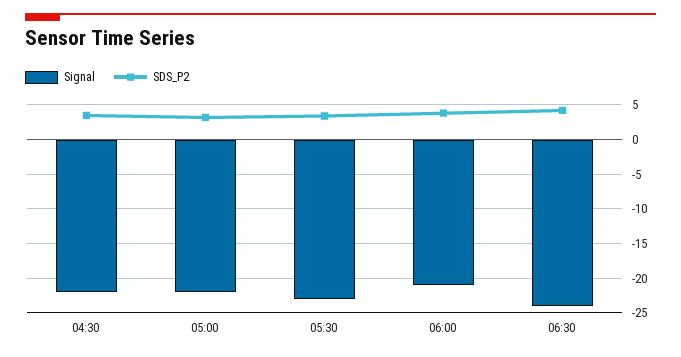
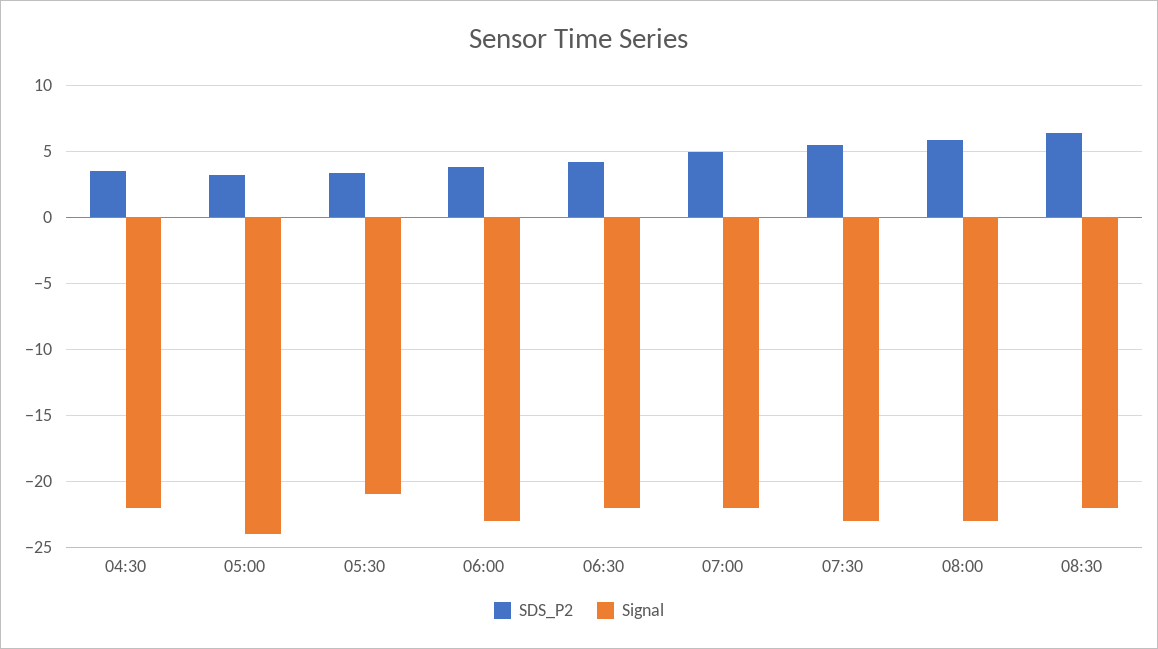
Signal, 05:00: -22 -> -24
Signal, 05:30: -23 -> -21
Signal, 06:00: -21 -> -23
Signal, 06:30: -24 -> -22
SDS_P2, 07:00: none -> 5
Signal, 07:00: none -> -22
SDS_P2, 07:30: none -> 5.5
Signal, 07:30: none -> -23
SDS_P2, 08:00: none -> 6
Signal, 08:00: none -> -23
SDS_P2, 08:30: none -> 6.5
Signal, 08:30: none -> -22

